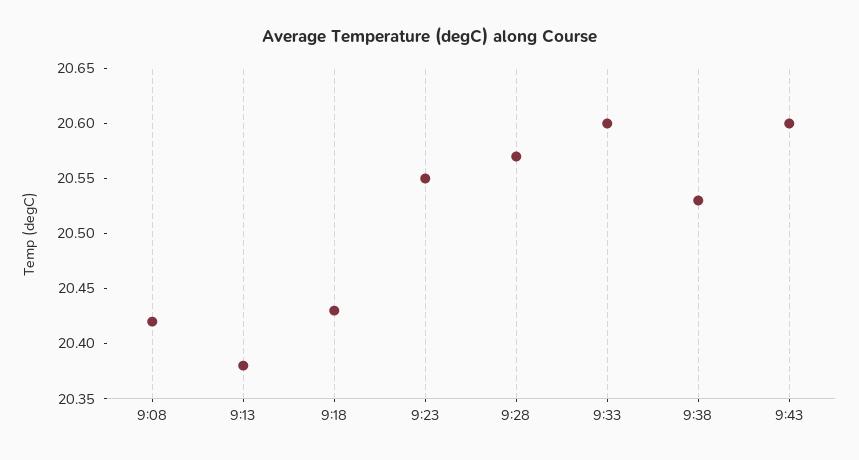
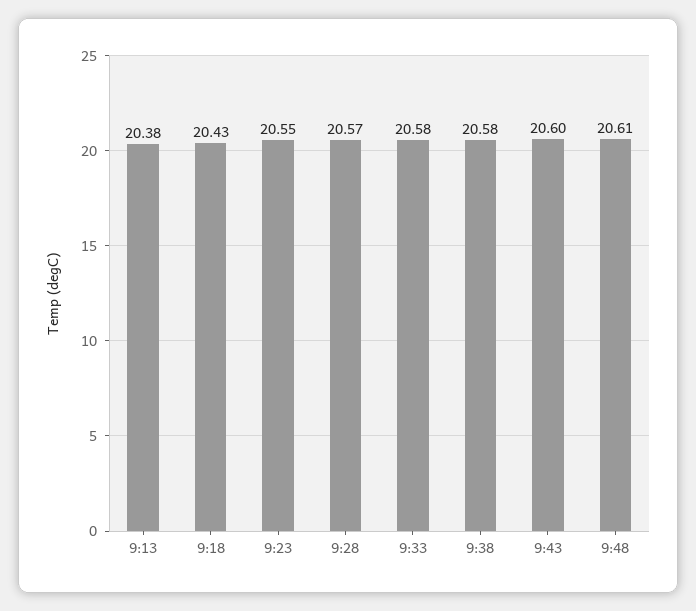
9:08: 20.42 -> none
9:33: 20.6 -> 20.58
9:38: 20.53 -> 20.58
9:48: none -> 20.61

